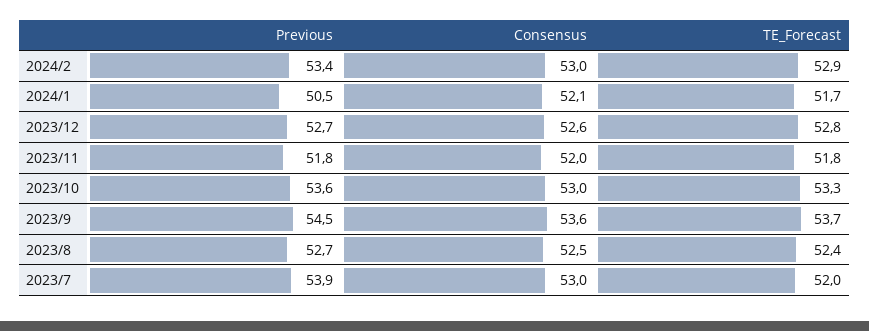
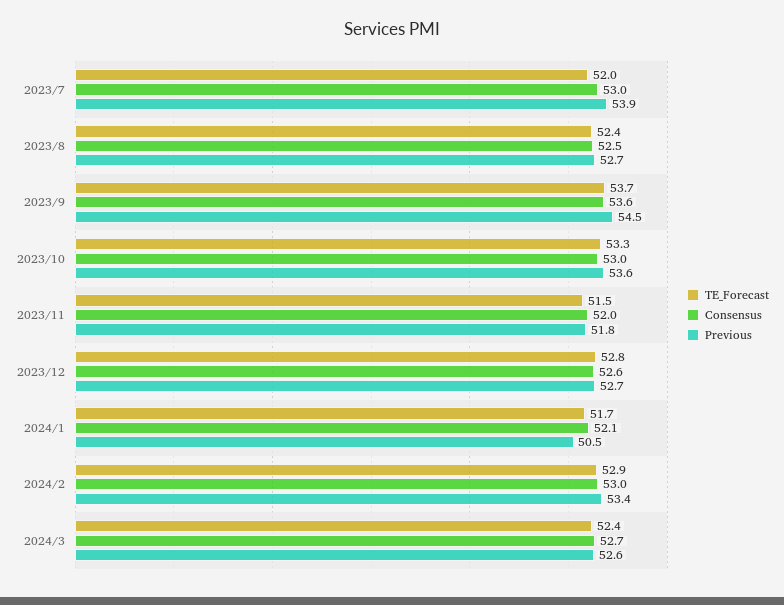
TE_Forecast, 2023/11: 51.8 -> 51.5
TE_Forecast, 2024/3: none -> 52.4
Consensus, 2024/3: none -> 52.7
Previous, 2024/3: none -> 52.6

